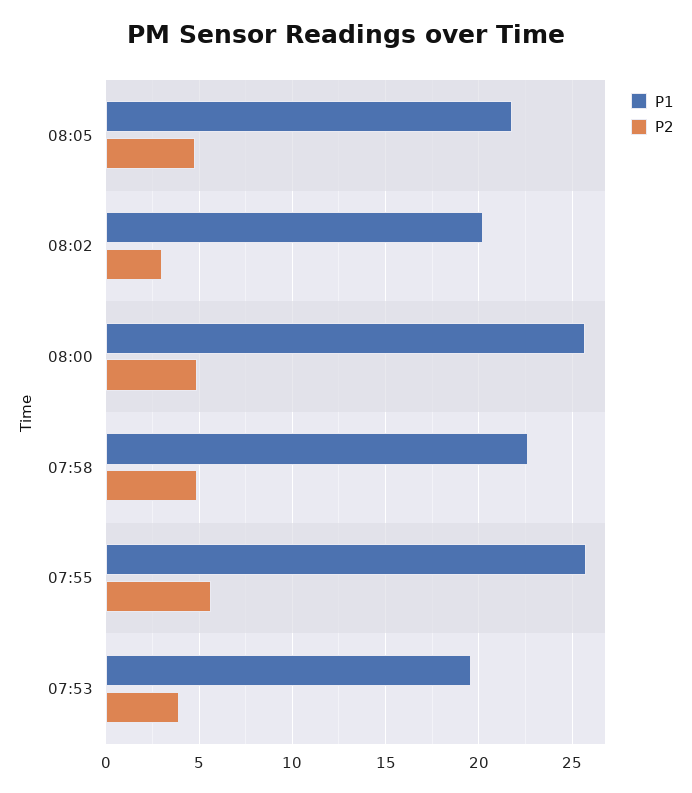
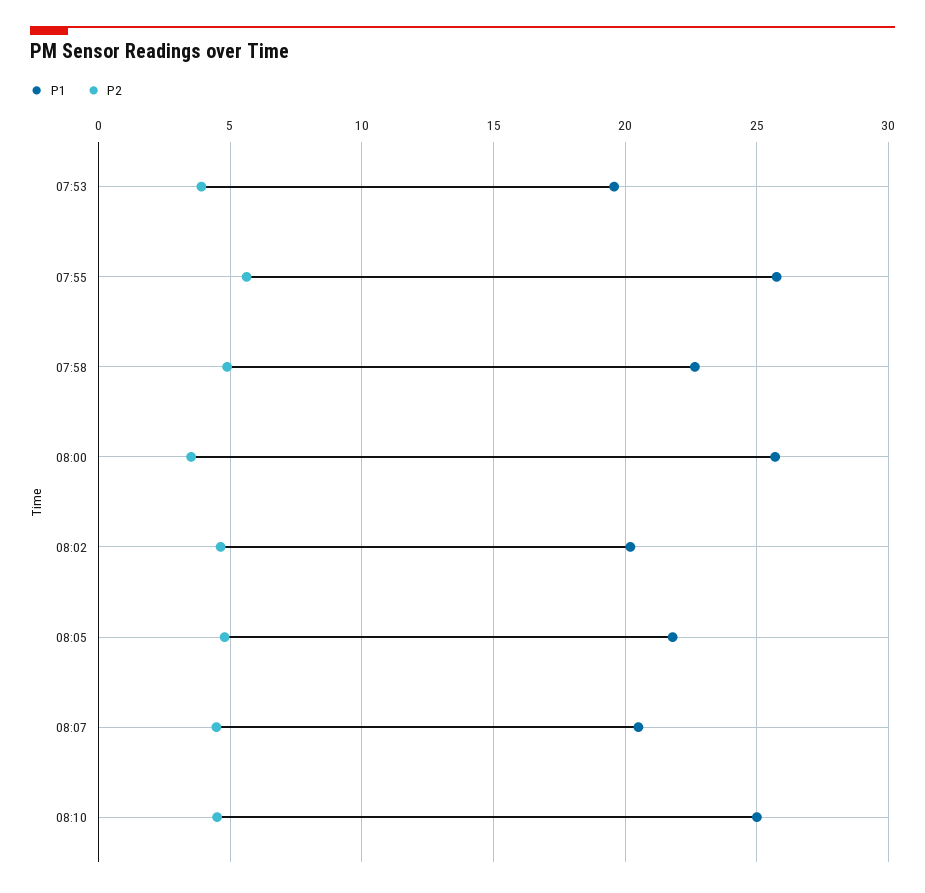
P2, 08:02: 3 -> 4.5
P2, 08:00: 5 -> 3.5
P1, 08:07: none -> 20.5
P2, 08:07: none -> 4.5
P1, 08:10: none -> 25
P2, 08:10: none -> 4.5

